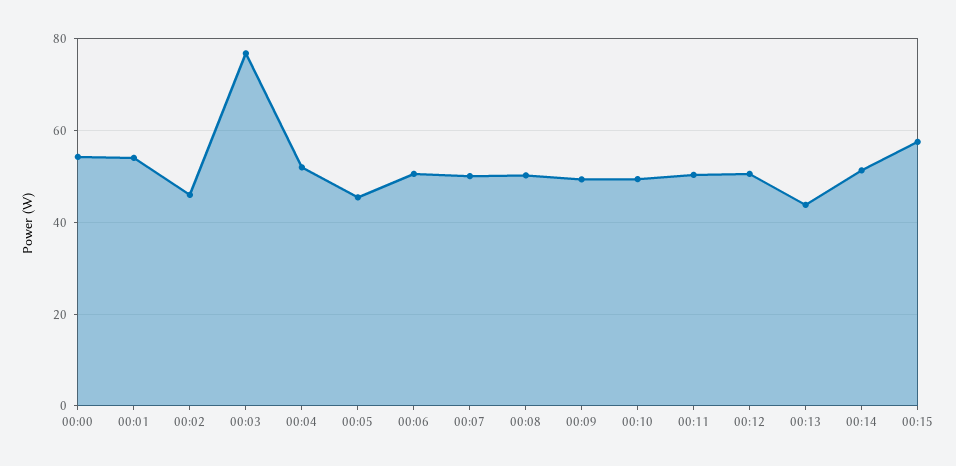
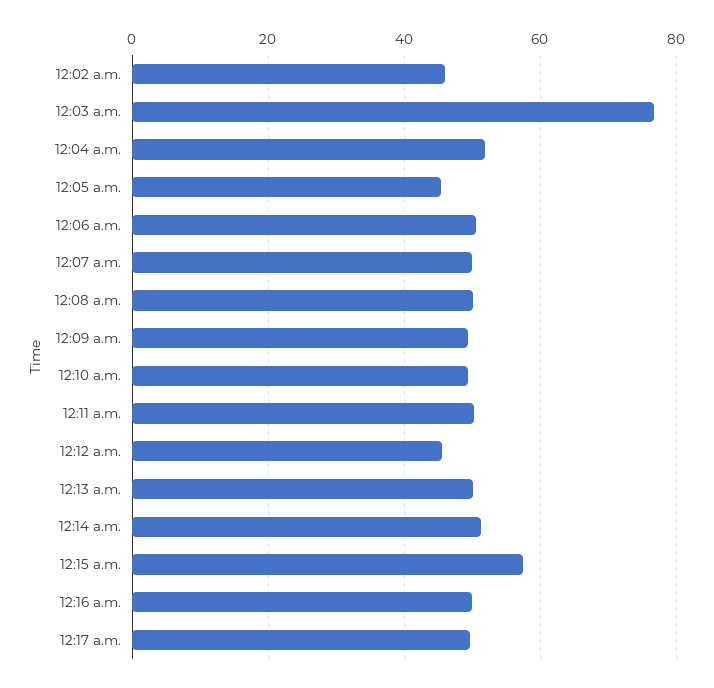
00:00: 54 -> none
00:01: 54 -> none
00:12: 50 -> 46
00:13: 44 -> 50
12:16 a.m.: none -> 50
12:17 a.m.: none -> 50

